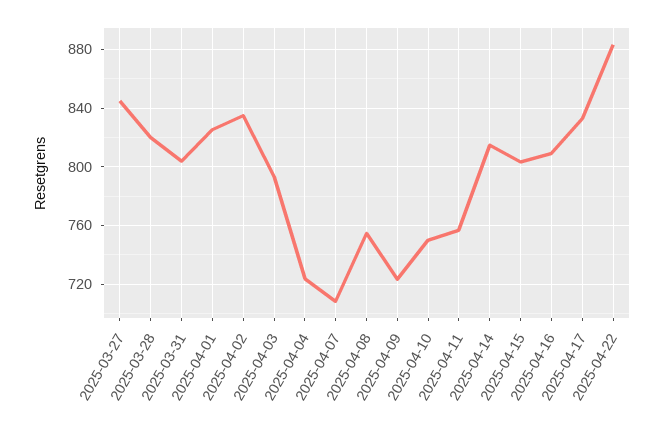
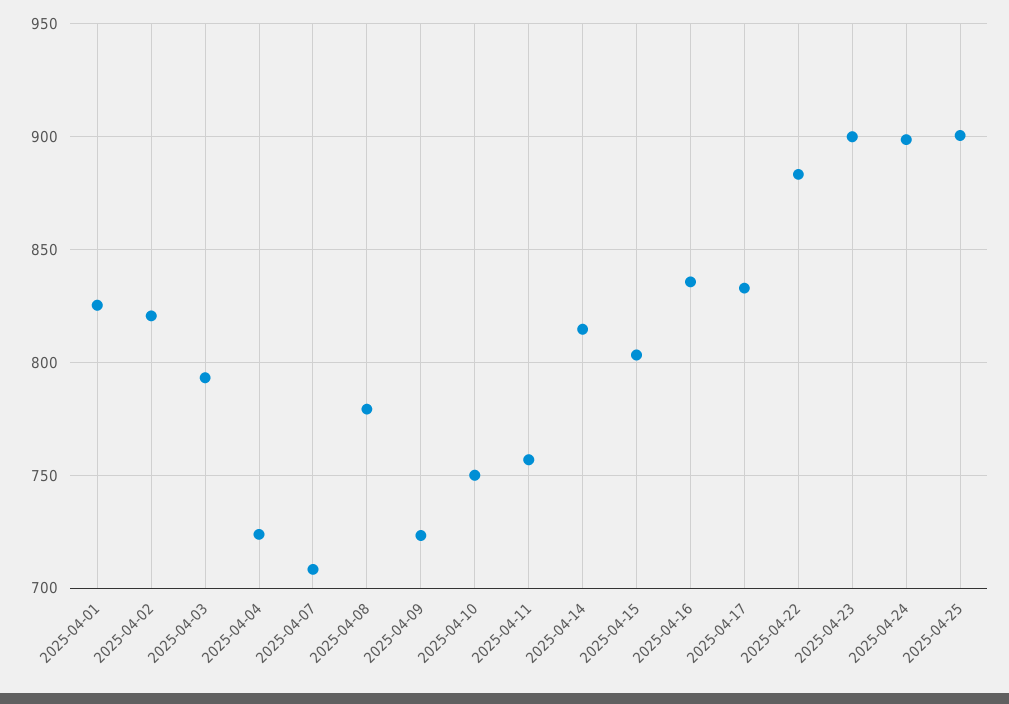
2025-03-27: 845 -> none
2025-03-28: 820 -> none
2025-03-31: 805 -> none
2025-04-02: 835 -> 820
2025-04-08: 755 -> 780
2025-04-16: 810 -> 835
2025-04-23: none -> 900
2025-04-24: none -> 900
2025-04-25: none -> 900

